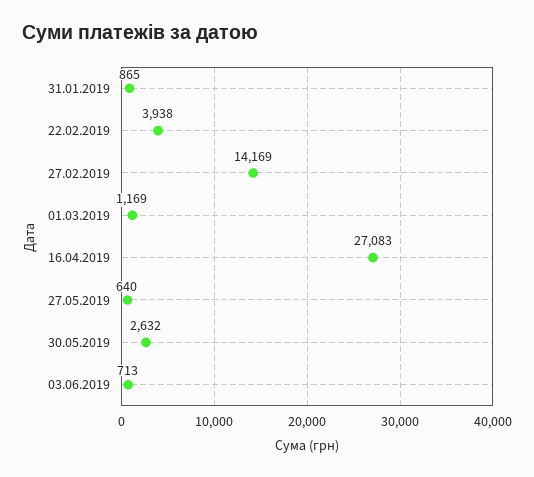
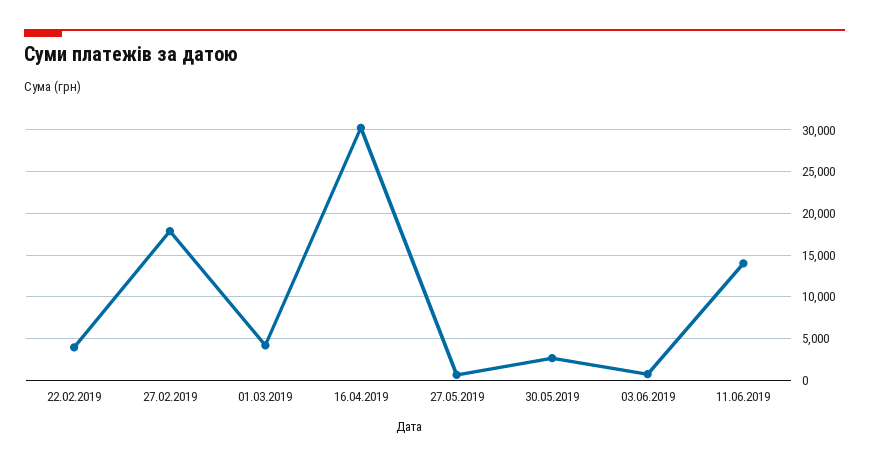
31.01.2019: 865 -> none
27.02.2019: 14169 -> 18000
01.03.2019: 1169 -> 4000
16.04.2019: 27083 -> 30000
11.06.2019: none -> 14000

